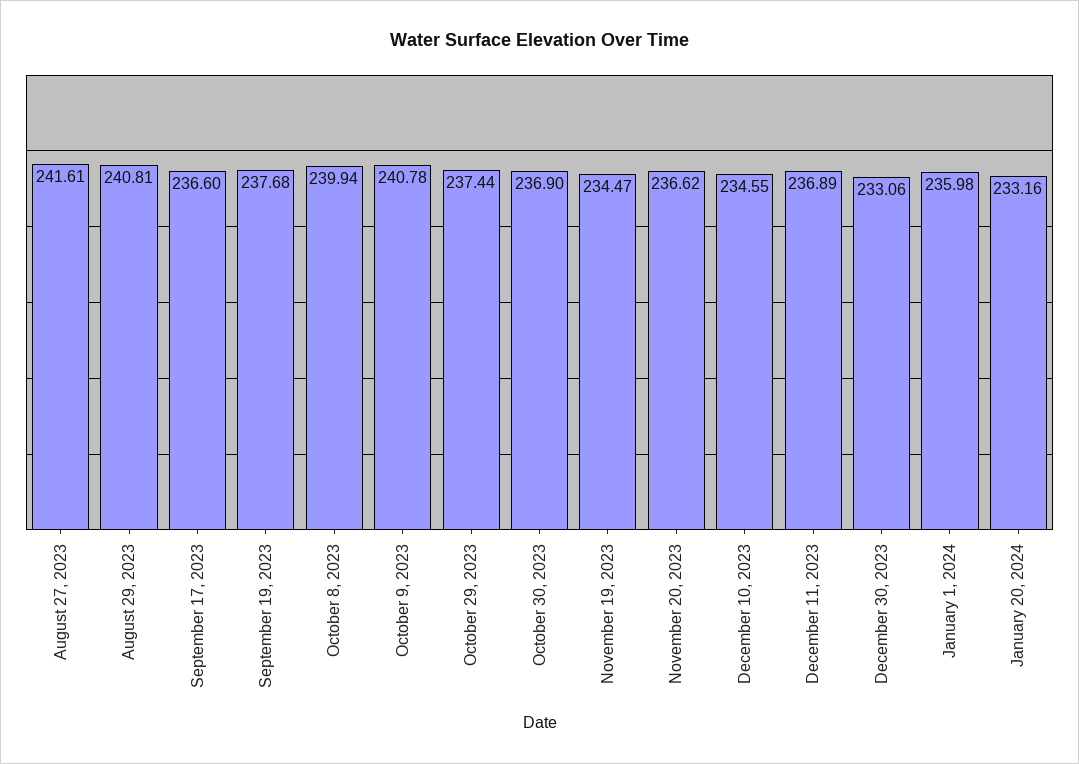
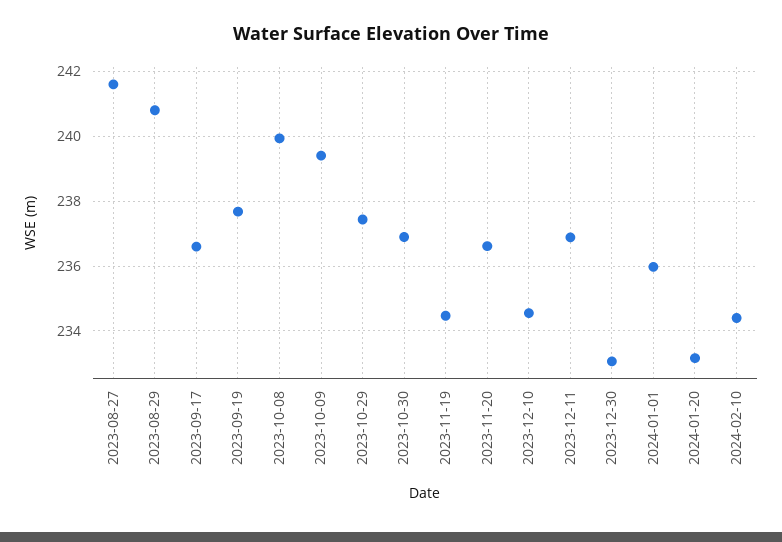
October 9, 2023: 240.78 -> 239.4
2024-02-10: none -> 234.4

